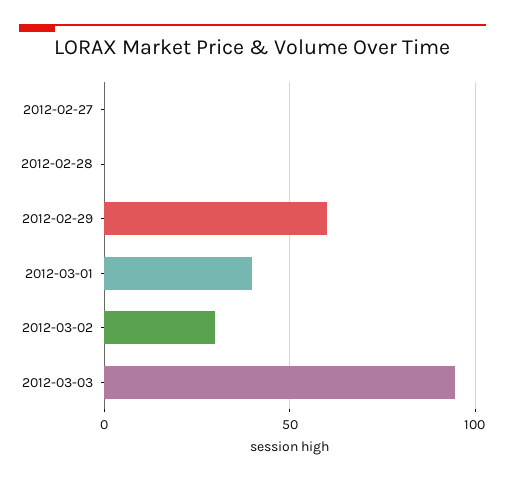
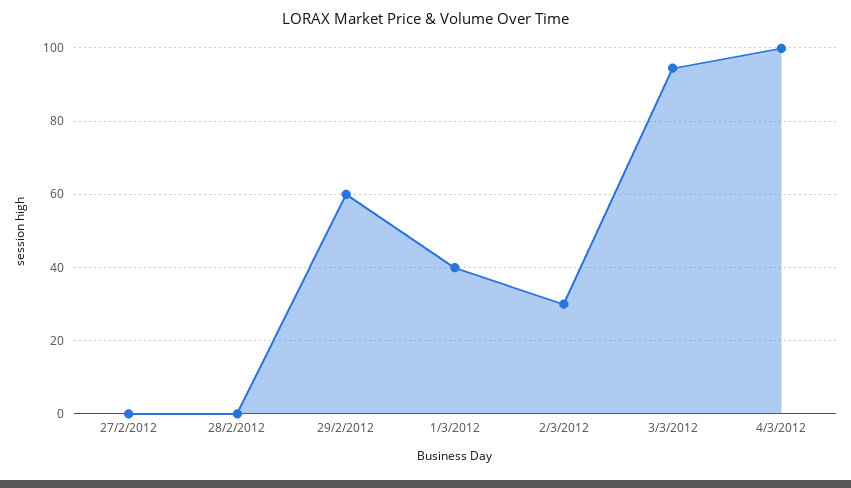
4/3/2012: none -> 100

